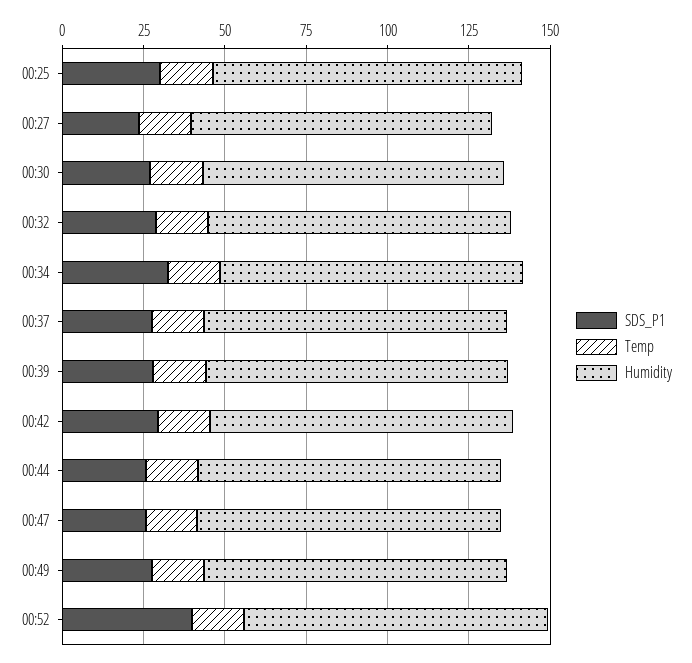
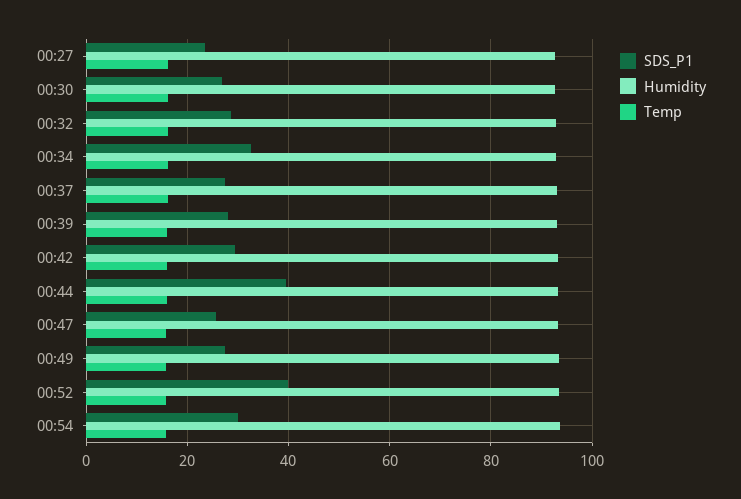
SDS_P1, 00:25: 30 -> none
Temp, 00:25: 15 -> none
Humidity, 00:25: 95 -> none
SDS_P1, 00:44: 25 -> 40
SDS_P1, 00:54: none -> 30
Humidity, 00:54: none -> 94
Temp, 00:54: none -> 16

